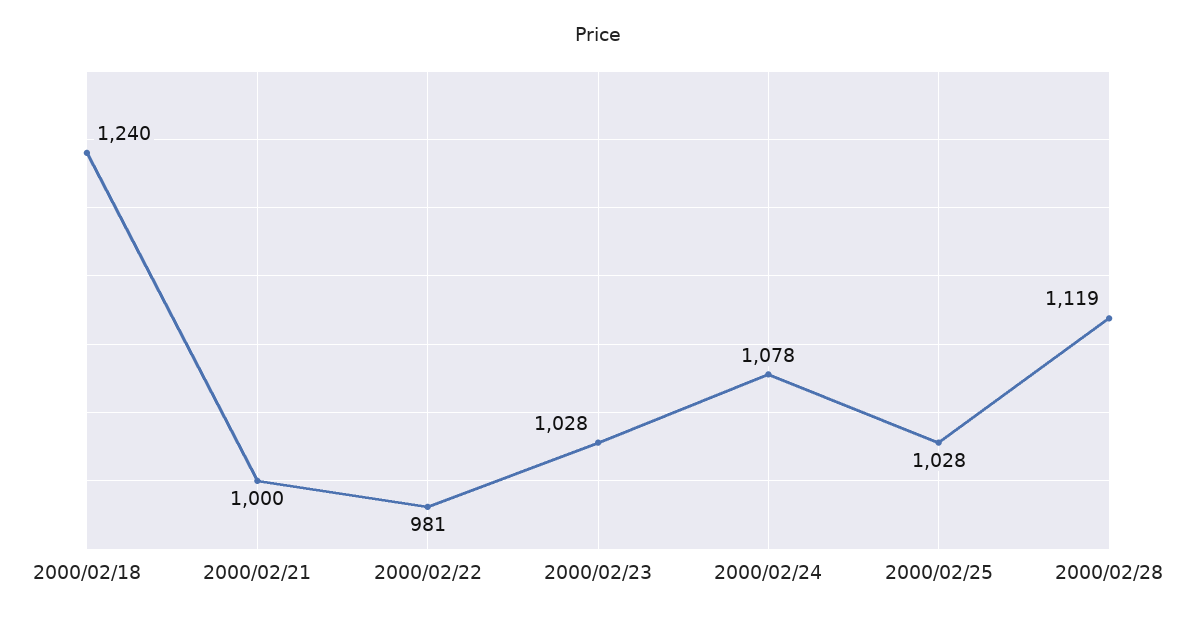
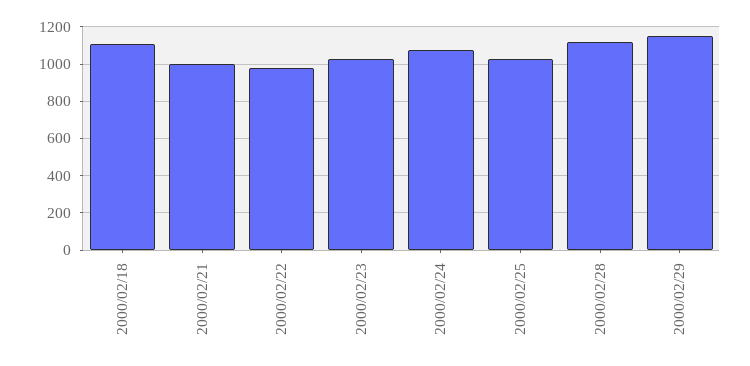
2000/02/18: 1240 -> 1100
2000/02/29: none -> 1150

